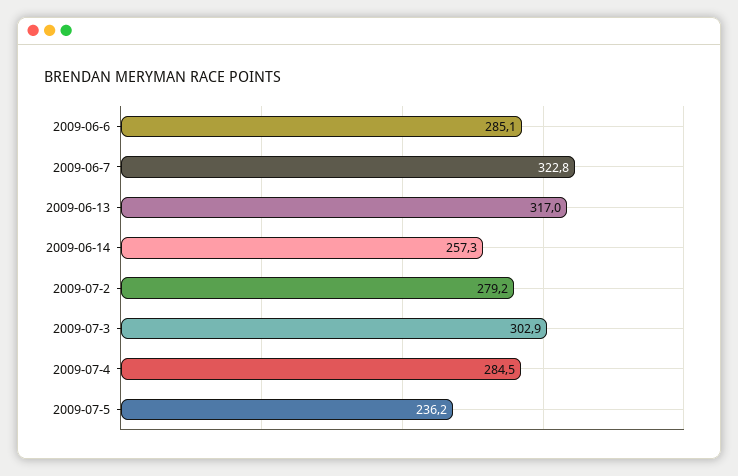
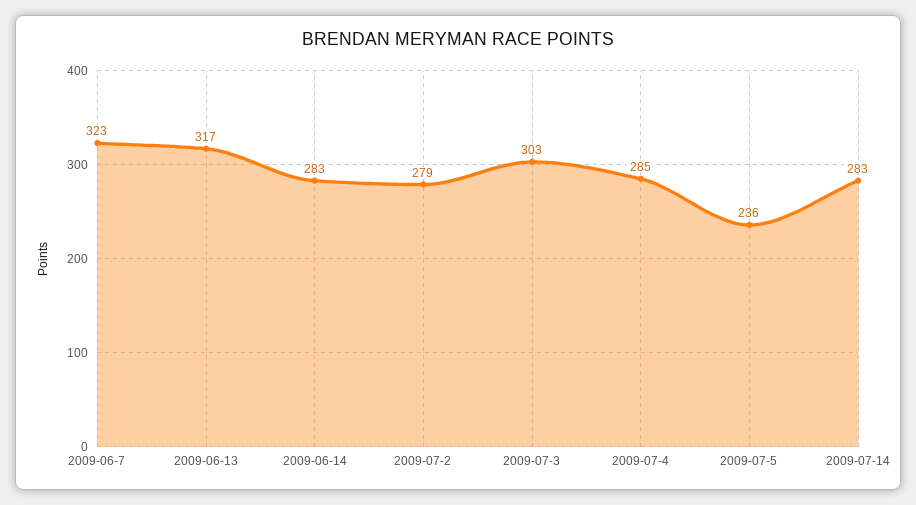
2009-06-6: 285.1 -> none
2009-06-14: 257.3 -> 283
2009-07-14: none -> 283

